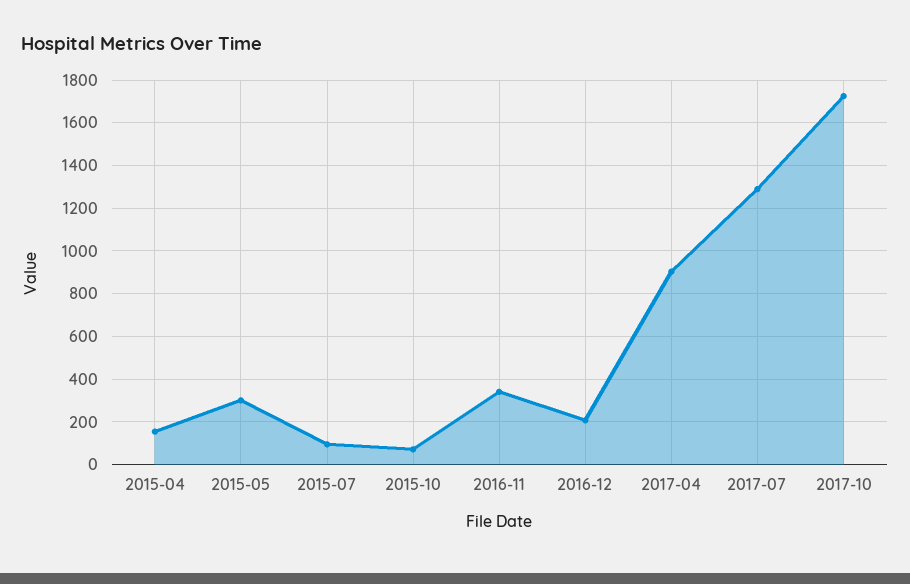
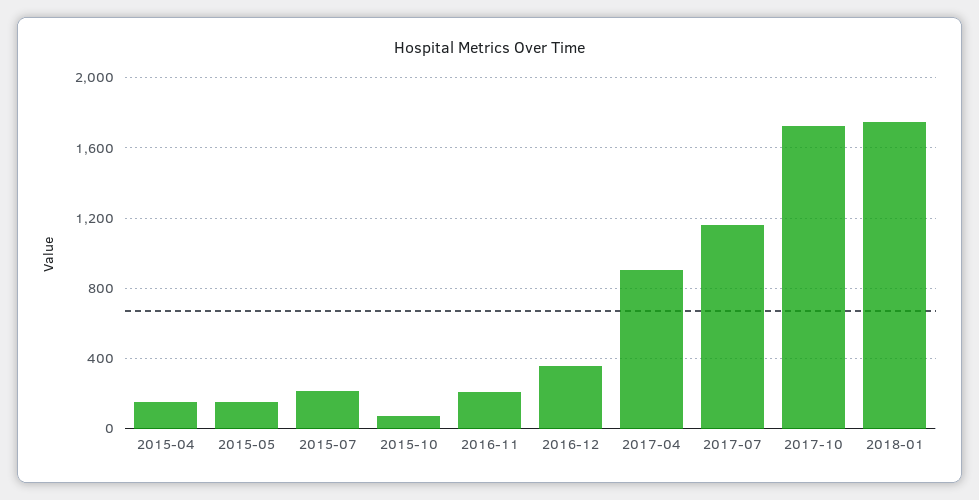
2015-05: 300 -> 150
2015-07: 100 -> 200
2016-11: 350 -> 200
2016-12: 200 -> 350
2017-07: 1300 -> 1150
2018-01: none -> 1750

